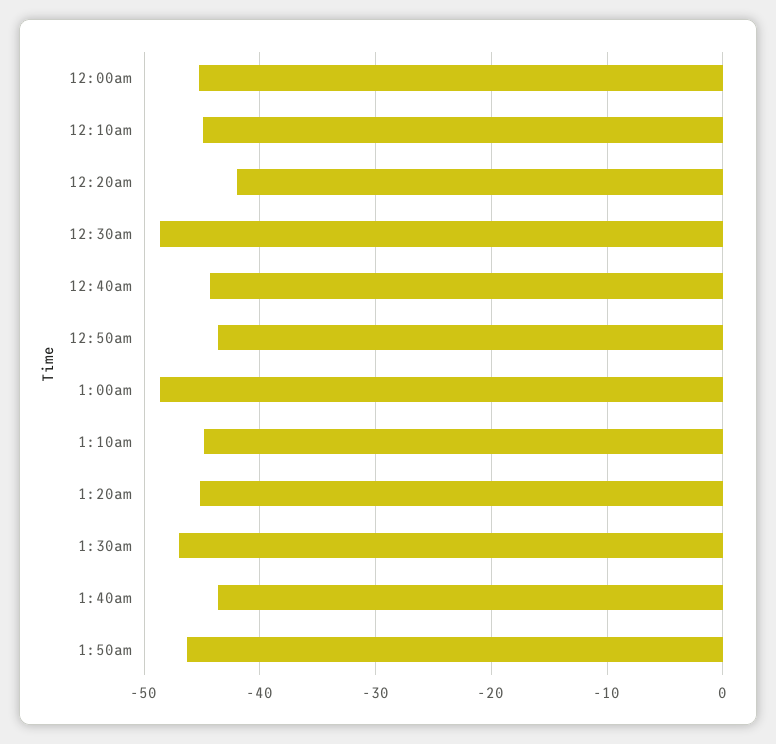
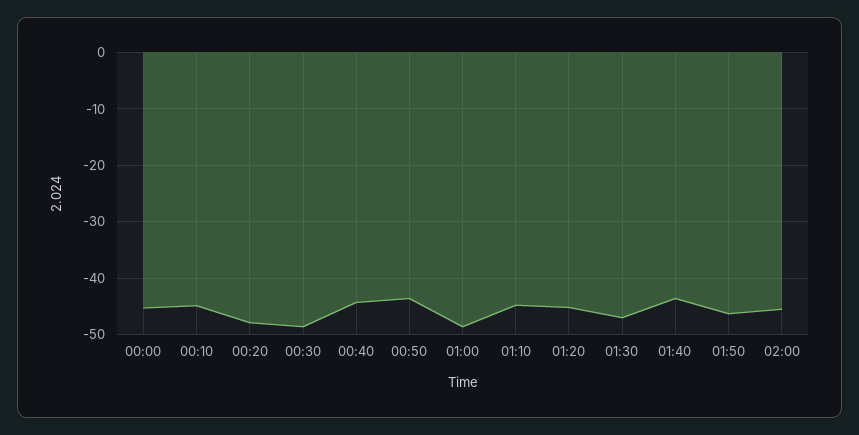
12:20am: -42 -> -48
02:00: none -> -46

